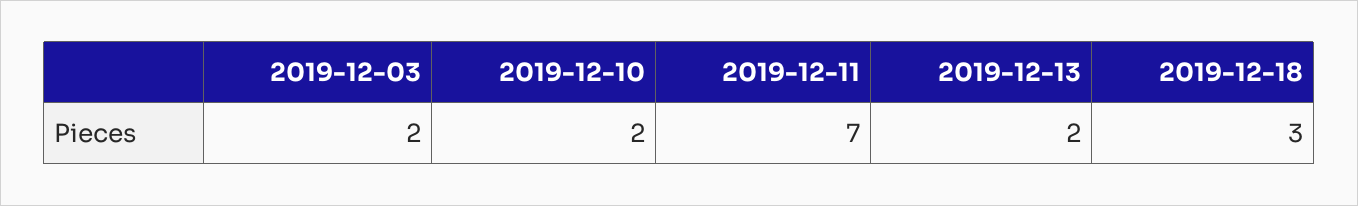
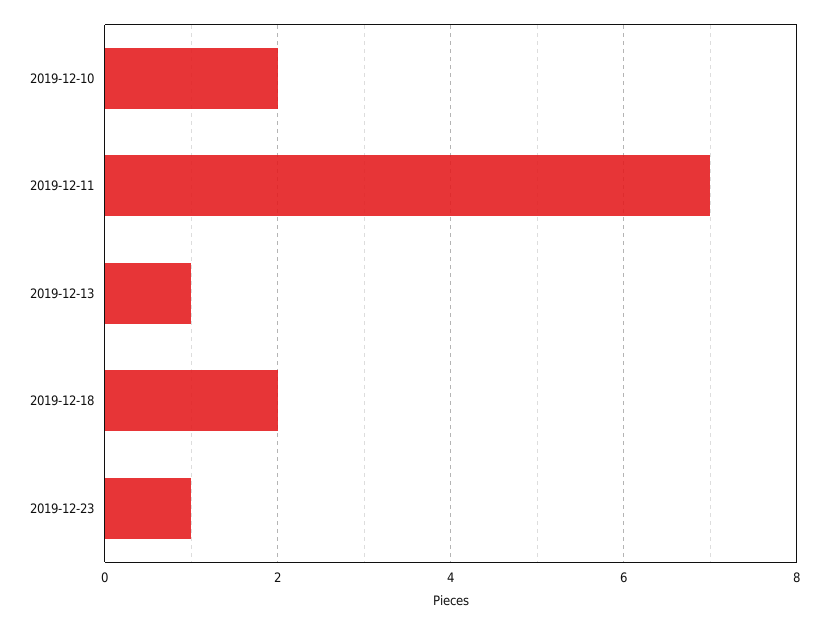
2019-12-03: 2 -> none
2019-12-13: 2 -> 1
2019-12-18: 3 -> 2
2019-12-23: none -> 1

